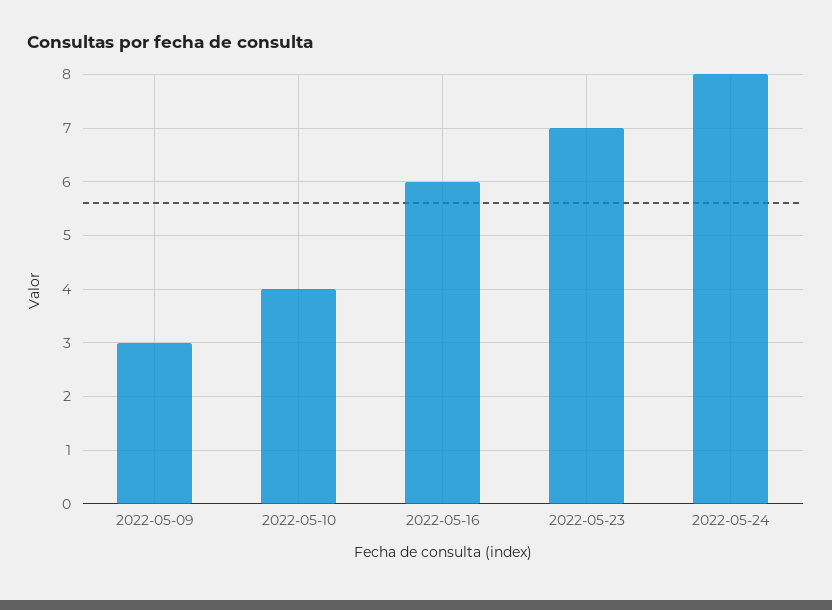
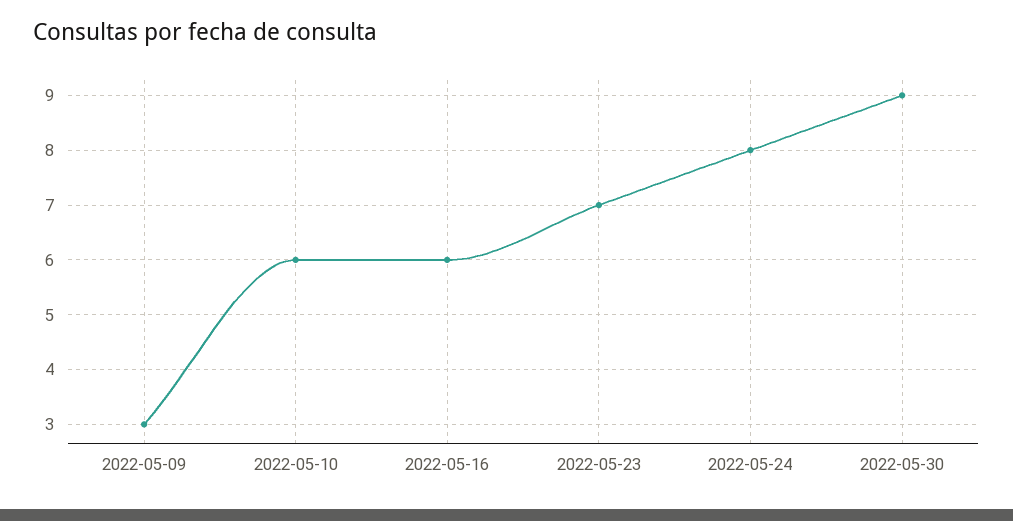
2022-05-10: 4 -> 6
2022-05-30: none -> 9

